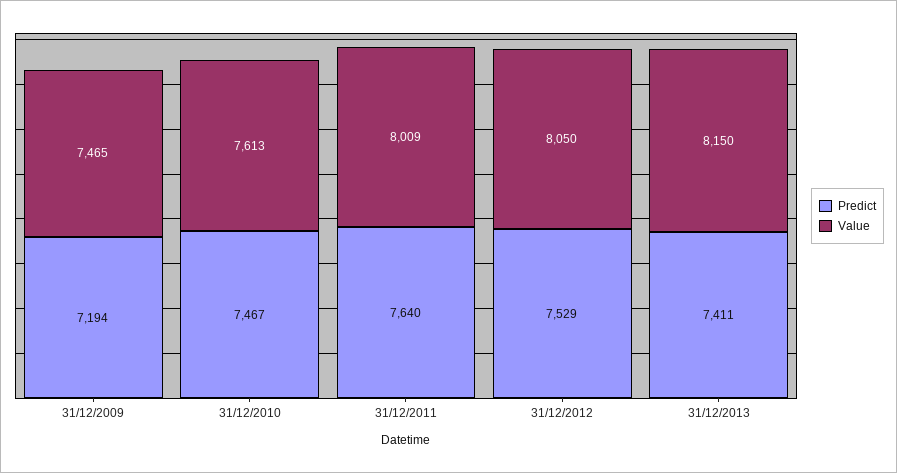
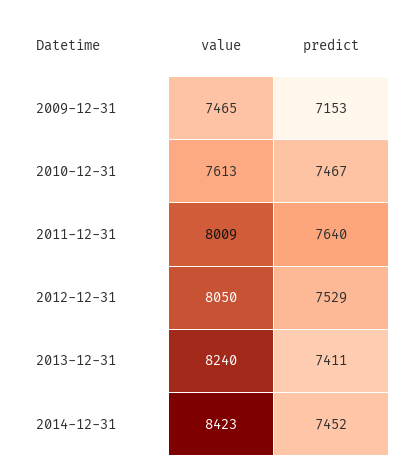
Predict, 31/12/2009: 7194 -> 7153
Value, 31/12/2013: 8150 -> 8240
Value, 2014-12-31: none -> 8423
Predict, 2014-12-31: none -> 7452

